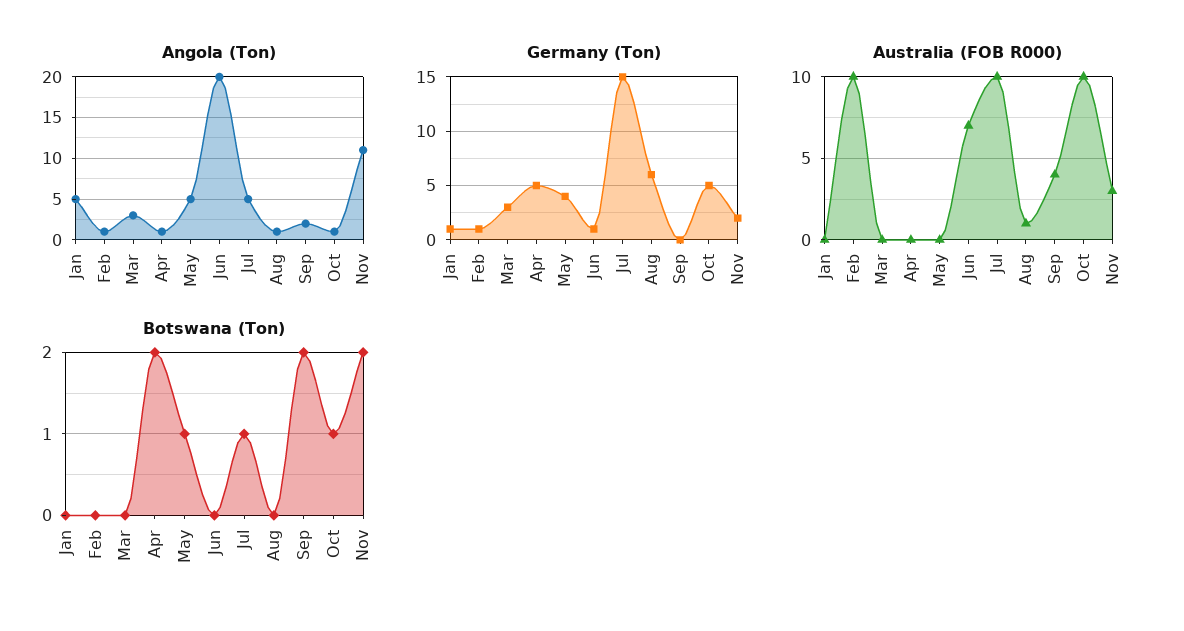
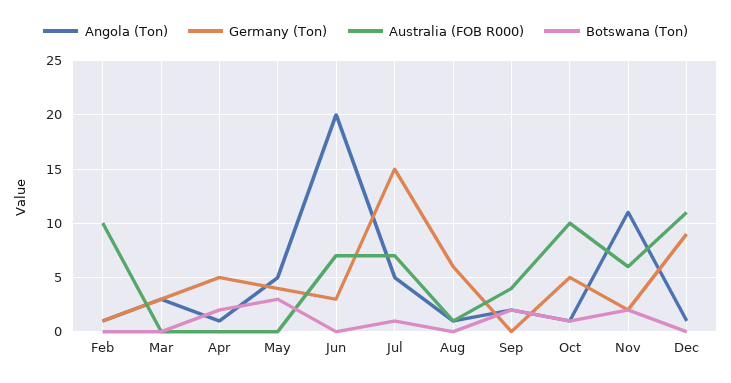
Angola (Ton), Jan: 5 -> none
Germany (Ton), Jan: 1 -> none
Germany (Ton), Jun: 1 -> 3
Australia (FOB R000), Jan: 0 -> none
Australia (FOB R000), Jul: 10 -> 7
Australia (FOB R000), Nov: 3 -> 6
Botswana (Ton), Jan: 0 -> none
Botswana (Ton), May: 1 -> 3
Angola (Ton), Dec: none -> 1
Germany (Ton), Dec: none -> 9
Australia (FOB R000), Dec: none -> 11
Botswana (Ton), Dec: none -> 0

